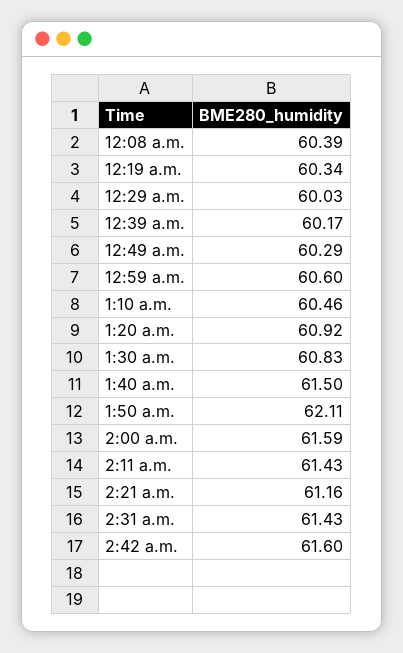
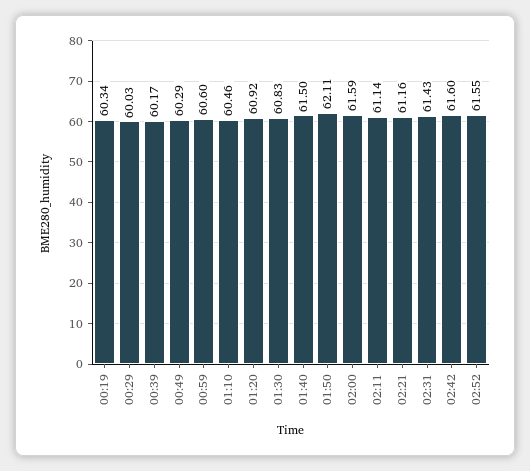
12:08 a.m.: 60.39 -> none
2:11 a.m.: 61.43 -> 61.14
02:52: none -> 61.55

